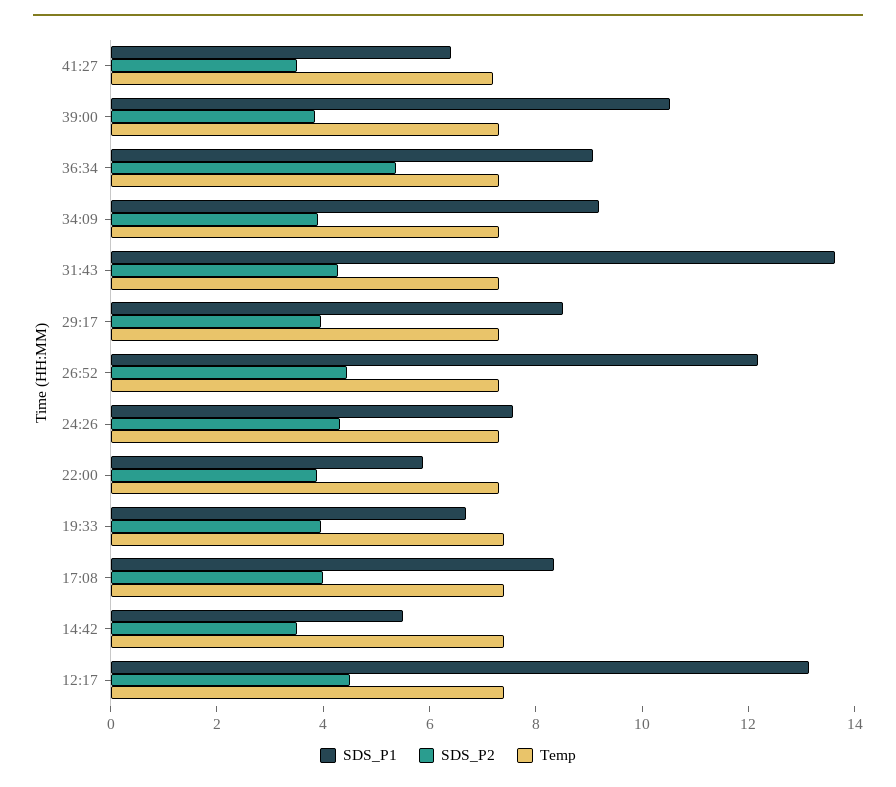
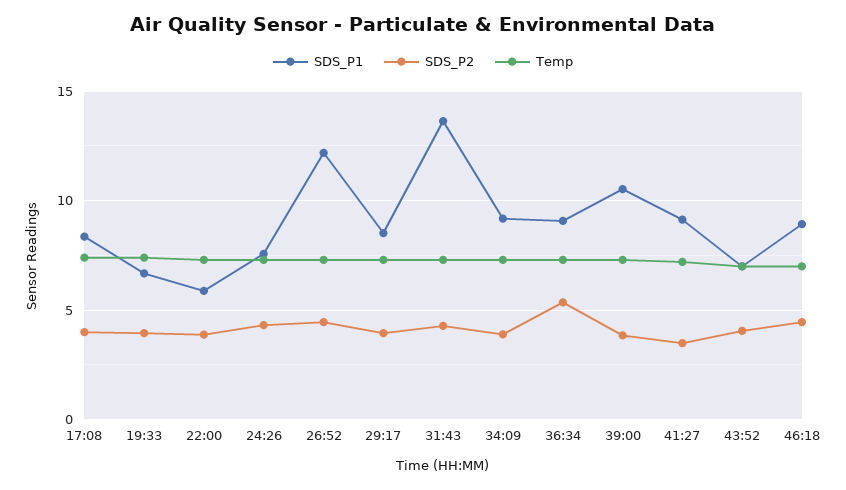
SDS_P1, 41:27: 6.5 -> 9
SDS_P1, 14:42: 5.5 -> none
SDS_P2, 14:42: 3.5 -> none
Temp, 14:42: 7.5 -> none
SDS_P1, 12:17: 13 -> none
SDS_P2, 12:17: 4.5 -> none
Temp, 12:17: 7.5 -> none
SDS_P1, 43:52: none -> 7
SDS_P2, 43:52: none -> 4
Temp, 43:52: none -> 7
SDS_P1, 46:18: none -> 9
SDS_P2, 46:18: none -> 4.5
Temp, 46:18: none -> 7

